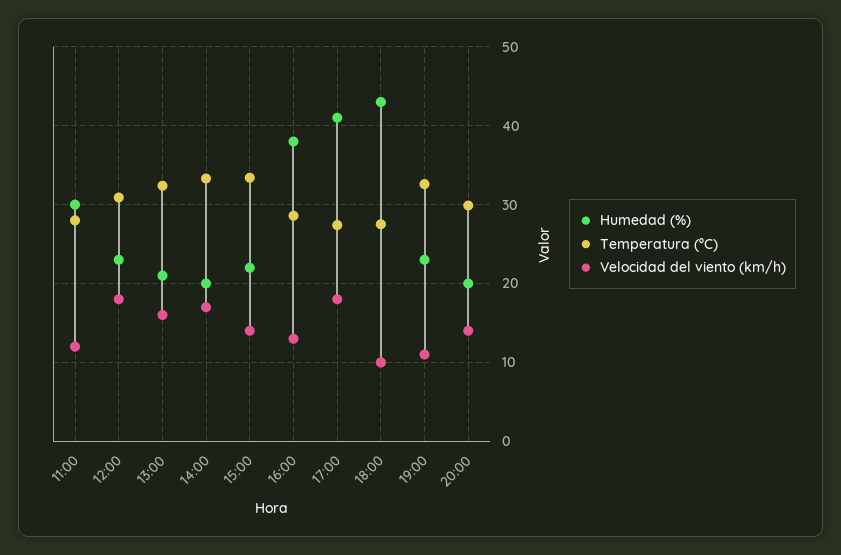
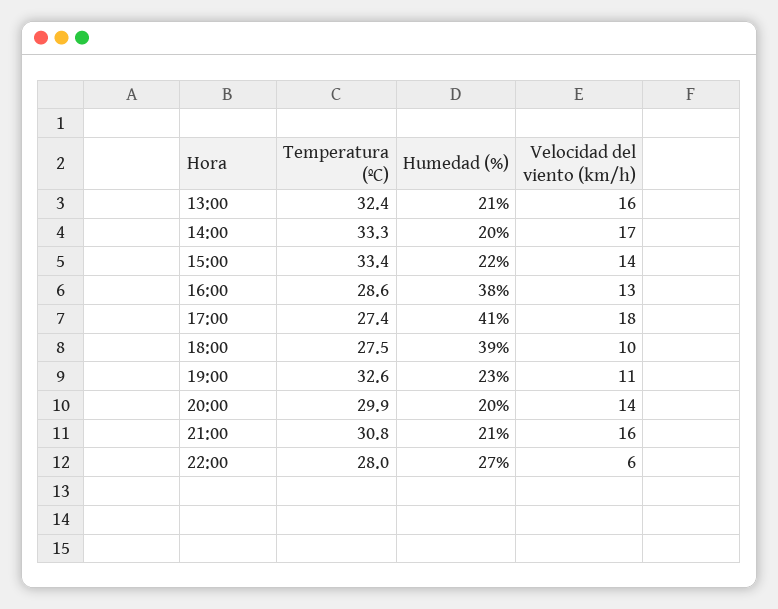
Humedad (%), 11:00: 30 -> none
Temperatura (ºC), 11:00: 28 -> none
Velocidad del viento (km/h), 11:00: 12 -> none
Humedad (%), 12:00: 23 -> none
Temperatura (ºC), 12:00: 31 -> none
Velocidad del viento (km/h), 12:00: 18 -> none
Humedad (%), 18:00: 43 -> 39
Temperatura (ºC), 21:00: none -> 30.8
Humedad (%), 21:00: none -> 21
Velocidad del viento (km/h), 21:00: none -> 16
Temperatura (ºC), 22:00: none -> 28
Humedad (%), 22:00: none -> 27
Velocidad del viento (km/h), 22:00: none -> 6

